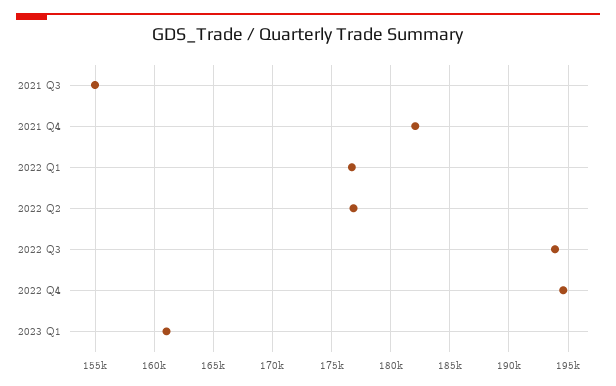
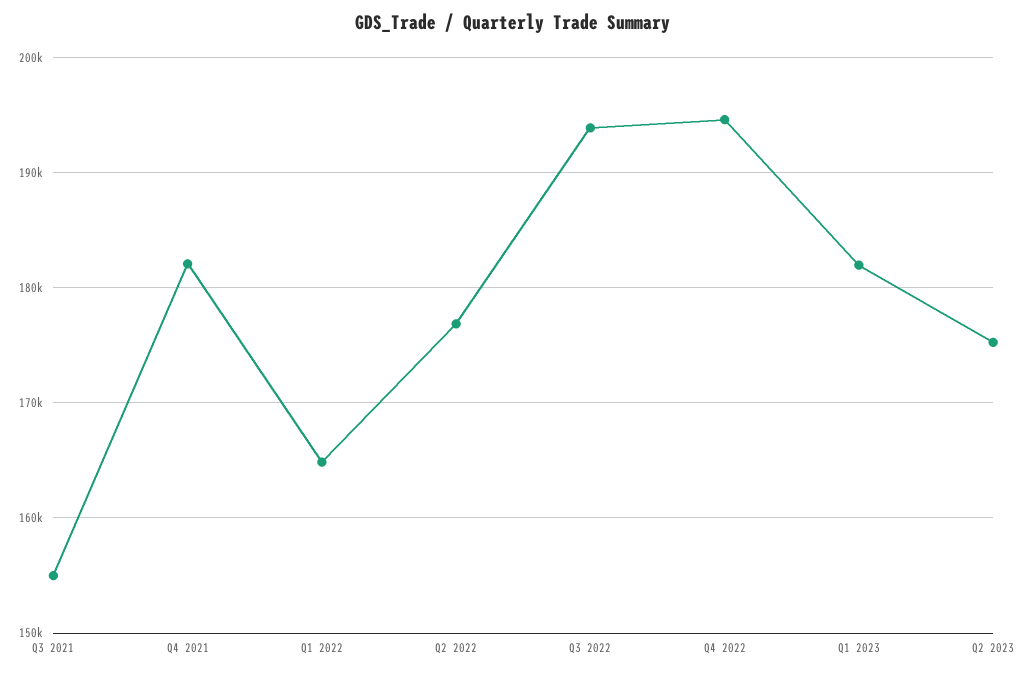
2022 Q1: 177000 -> 165000
2023 Q1: 161000 -> 182000
Q2 2023: none -> 175000

